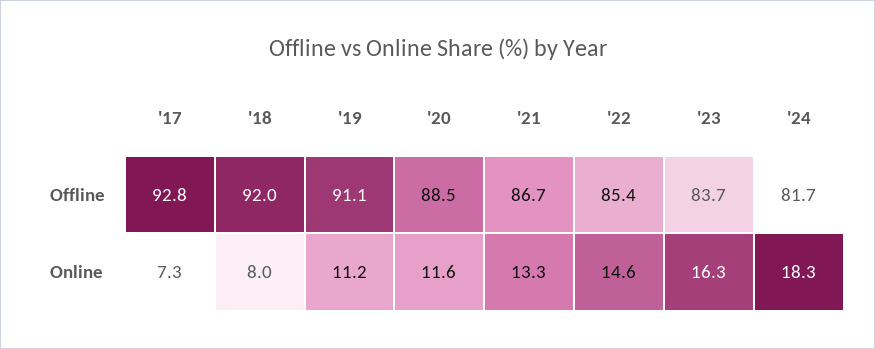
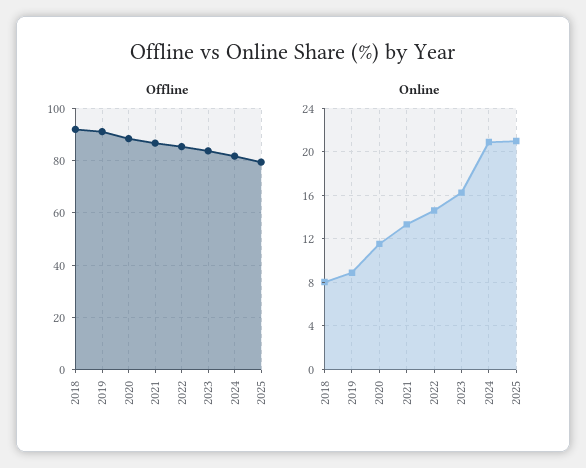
Offline, '17: 92.8 -> none
Online, '17: 7.3 -> none
Online, '19: 11.2 -> 9
Online, '24: 18.3 -> 21
Offline, 2025: none -> 80
Online, 2025: none -> 21

